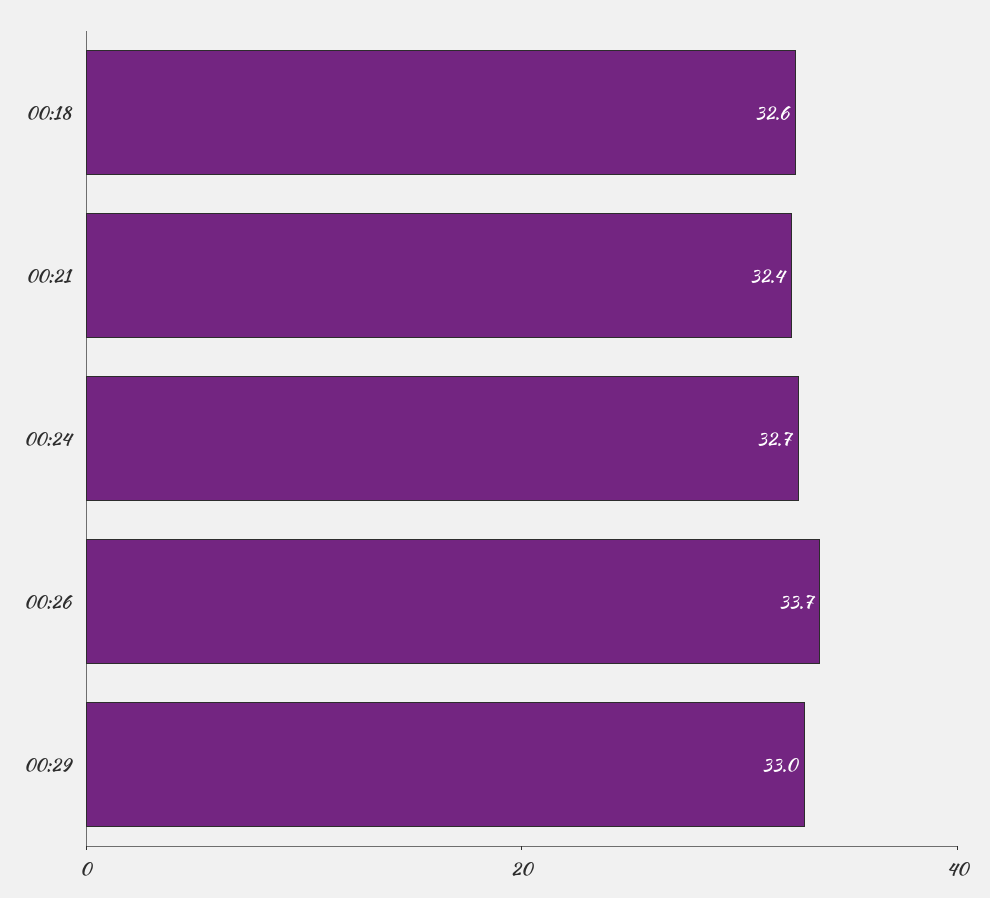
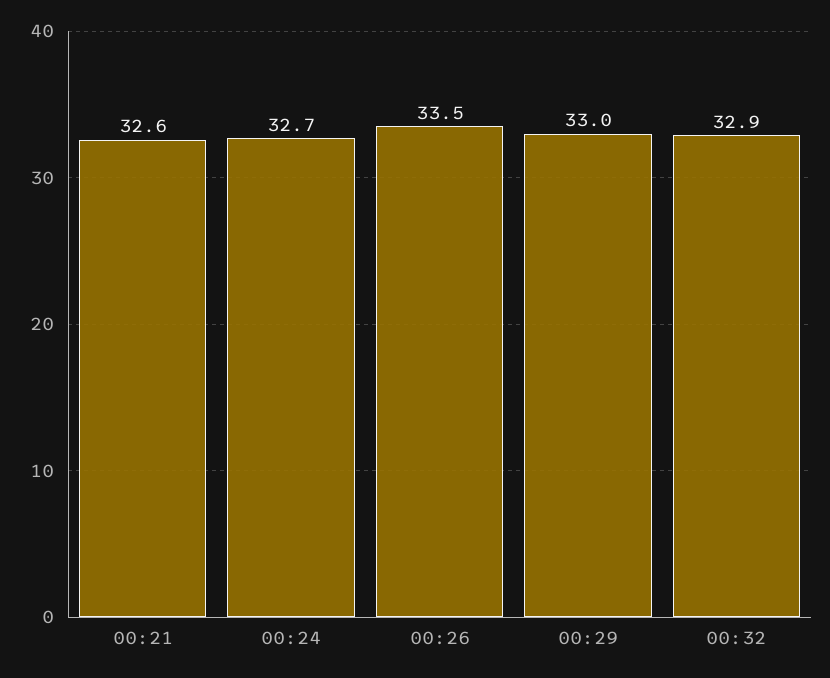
00:18: 32.6 -> none
00:21: 32.4 -> 32.6
00:26: 33.7 -> 33.5
00:32: none -> 32.9

